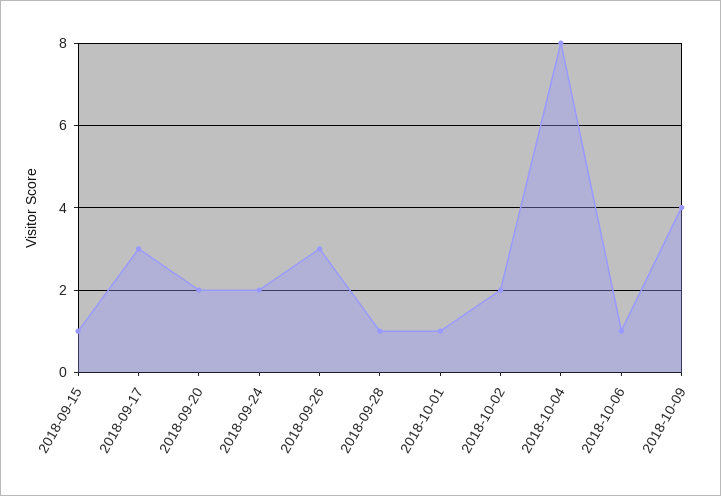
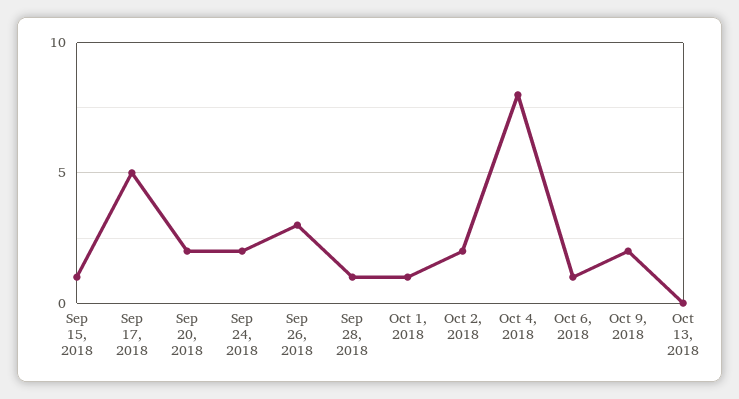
2018-09-17: 3 -> 5
2018-10-09: 4 -> 2
Oct 13, 2018: none -> 0

